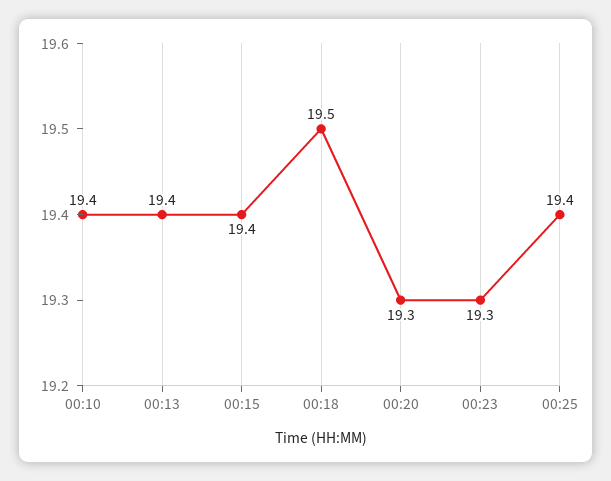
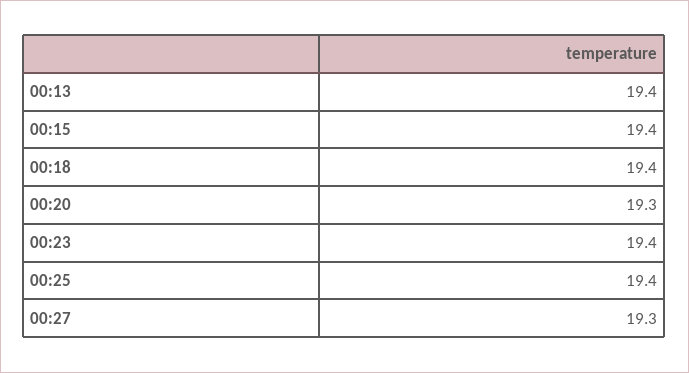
00:10: 19.4 -> none
00:18: 19.5 -> 19.4
00:23: 19.3 -> 19.4
00:27: none -> 19.3

